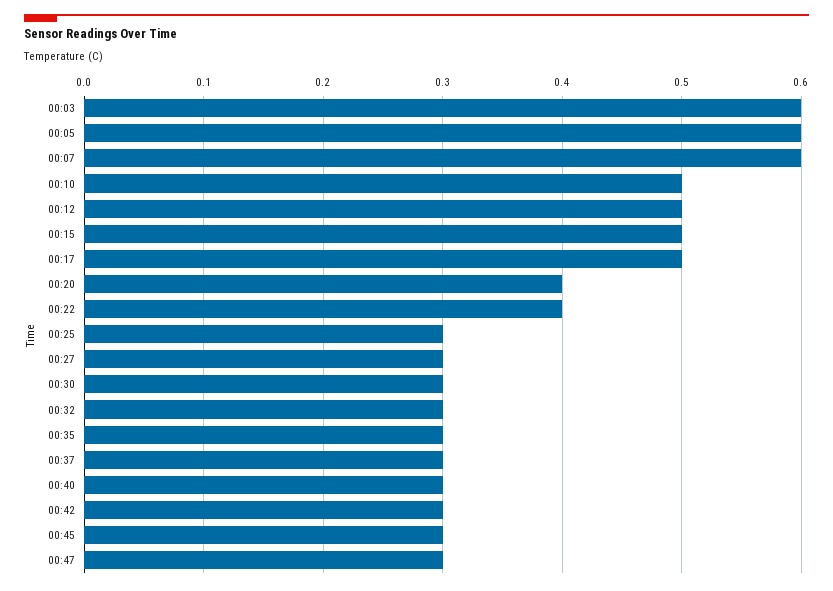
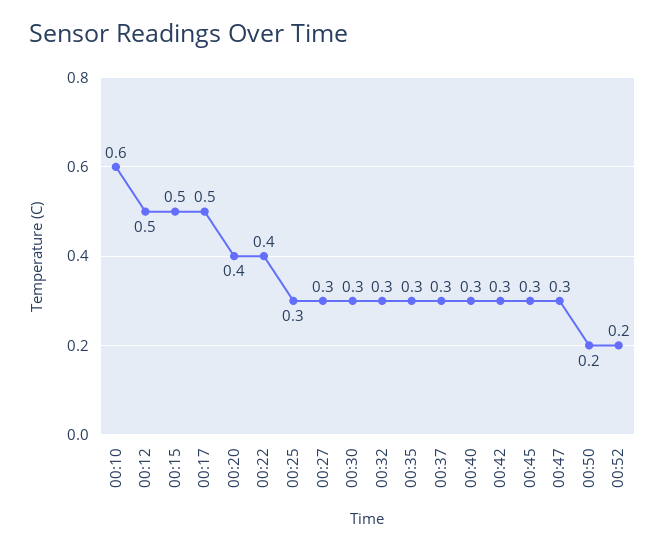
00:03: 0.6 -> none
00:05: 0.6 -> none
00:07: 0.6 -> none
00:10: 0.5 -> 0.6
00:50: none -> 0.2
00:52: none -> 0.2

